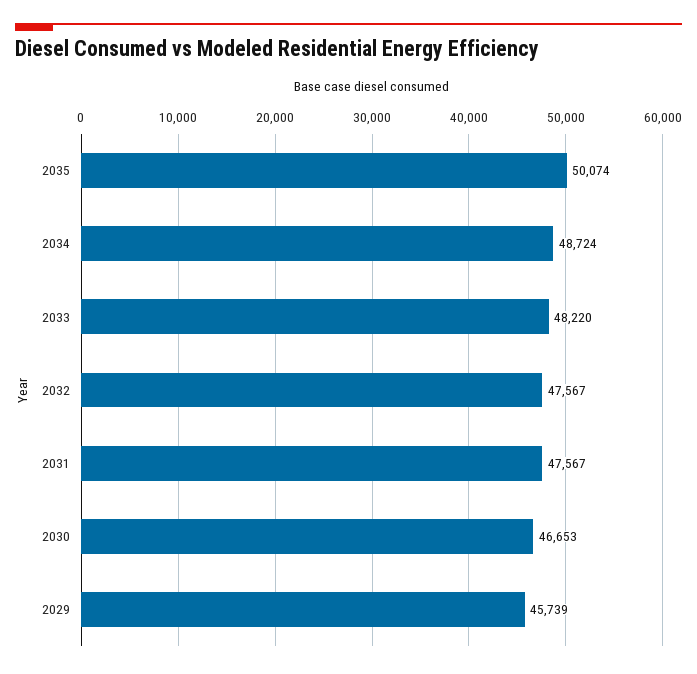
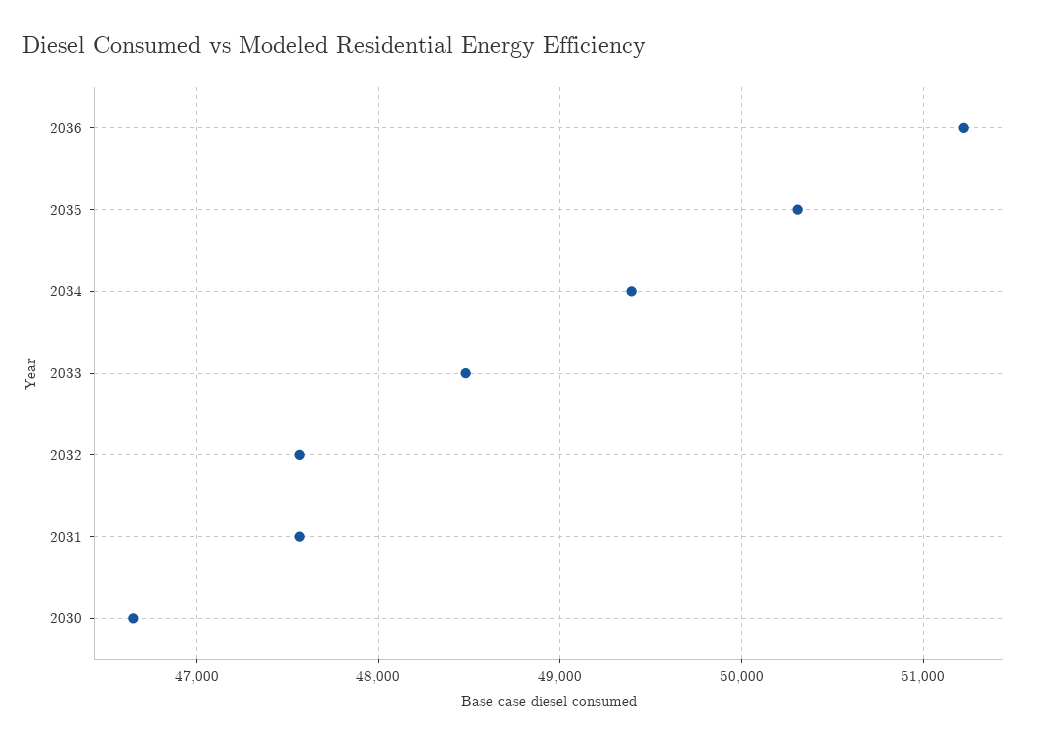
2035: 50074 -> 50300
2034: 48724 -> 49400
2033: 48220 -> 48500
2029: 45739 -> none
2036: none -> 51200

